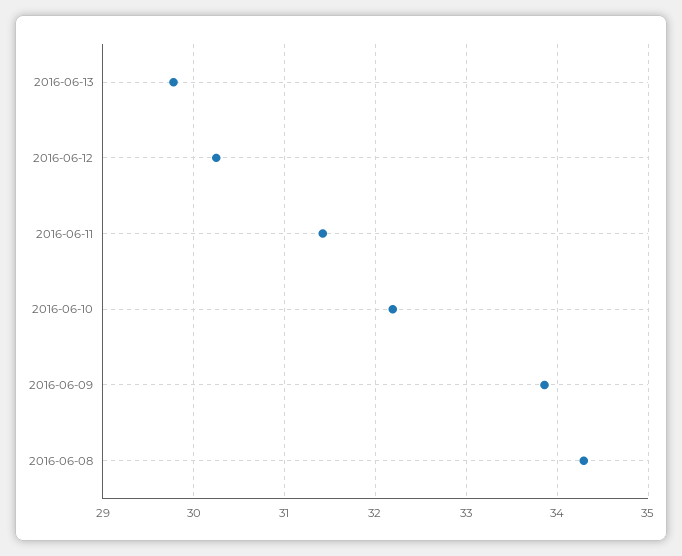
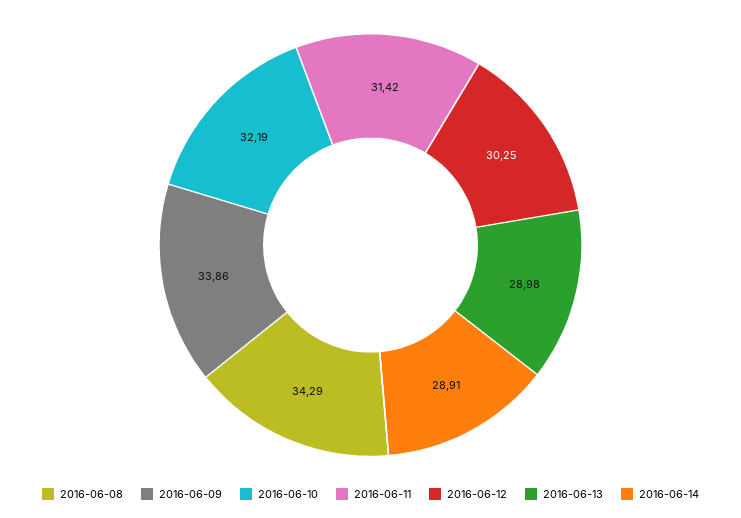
2016-06-13: 29.8 -> 28.98
2016-06-14: none -> 28.91

